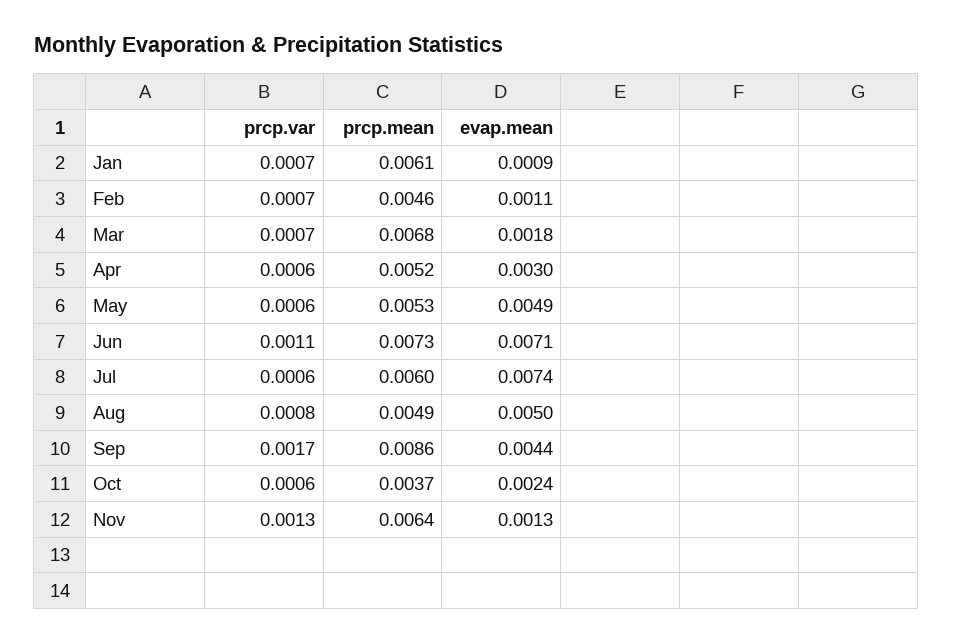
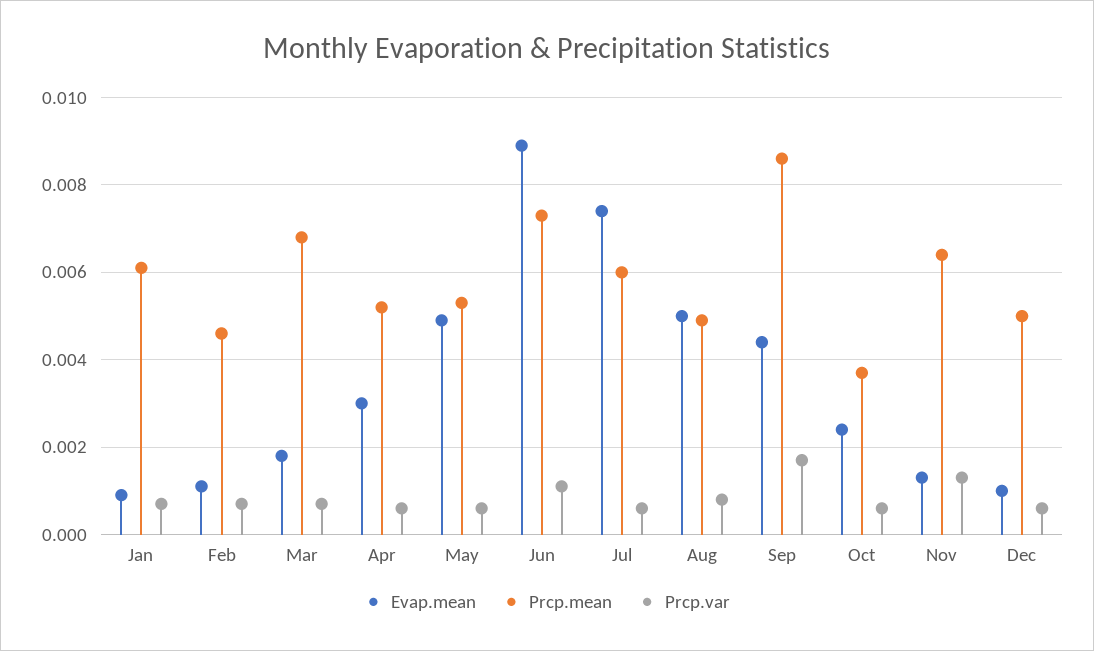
evap.mean, Jun: 0.0071 -> 0.009
evap.mean, Dec: none -> 0.001
prcp.mean, Dec: none -> 0.005
prcp.var, Dec: none -> 0.0005

